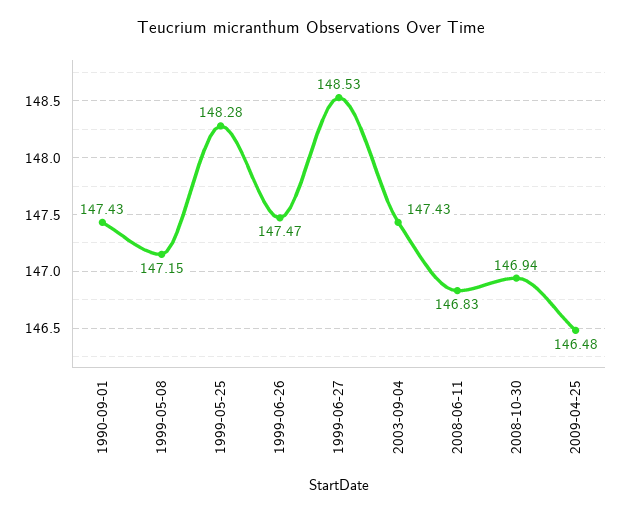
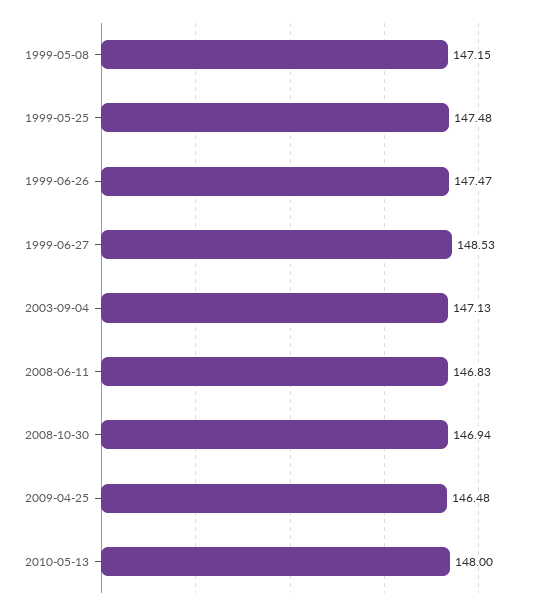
1990-09-01: 147.43 -> none
1999-05-25: 148.28 -> 147.48
2003-09-04: 147.43 -> 147.13
2010-05-13: none -> 148

